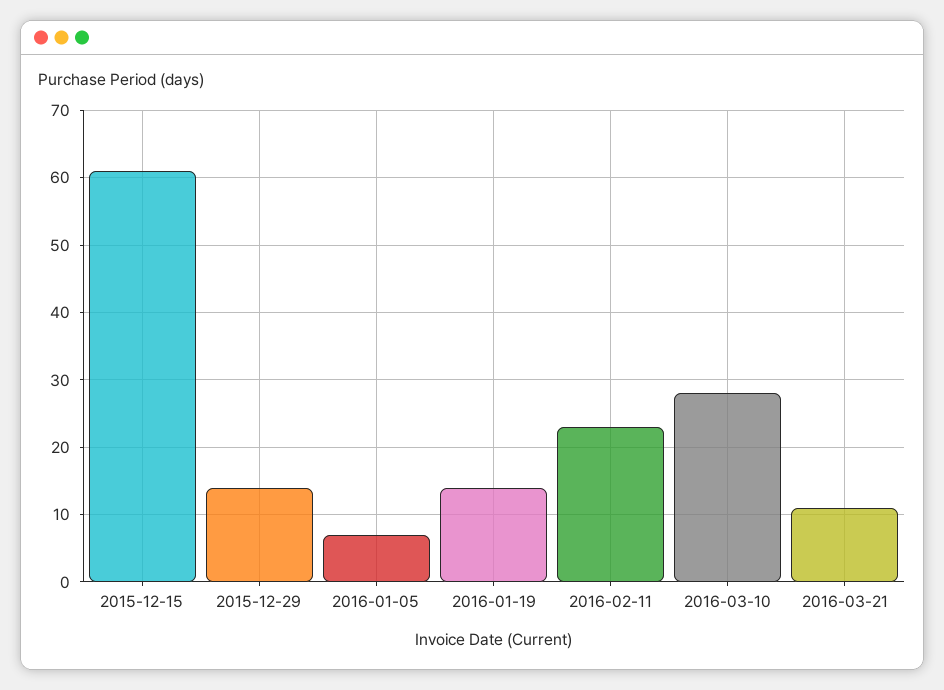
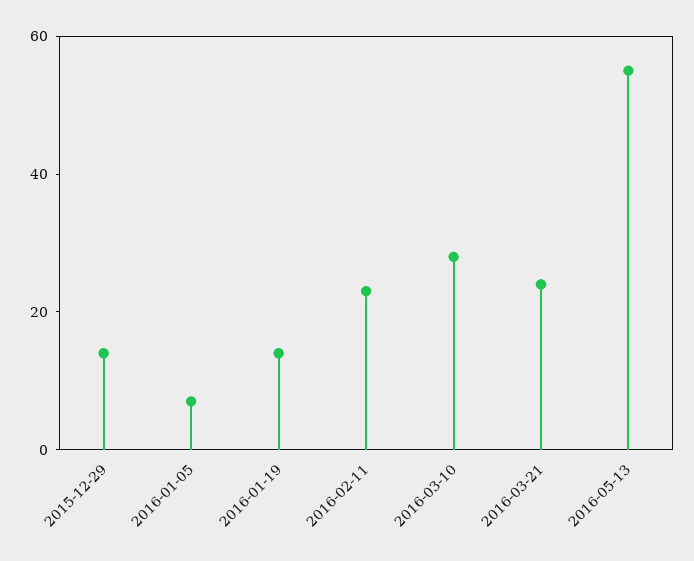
2015-12-15: 61 -> none
2016-03-21: 11 -> 25
2016-05-13: none -> 55

